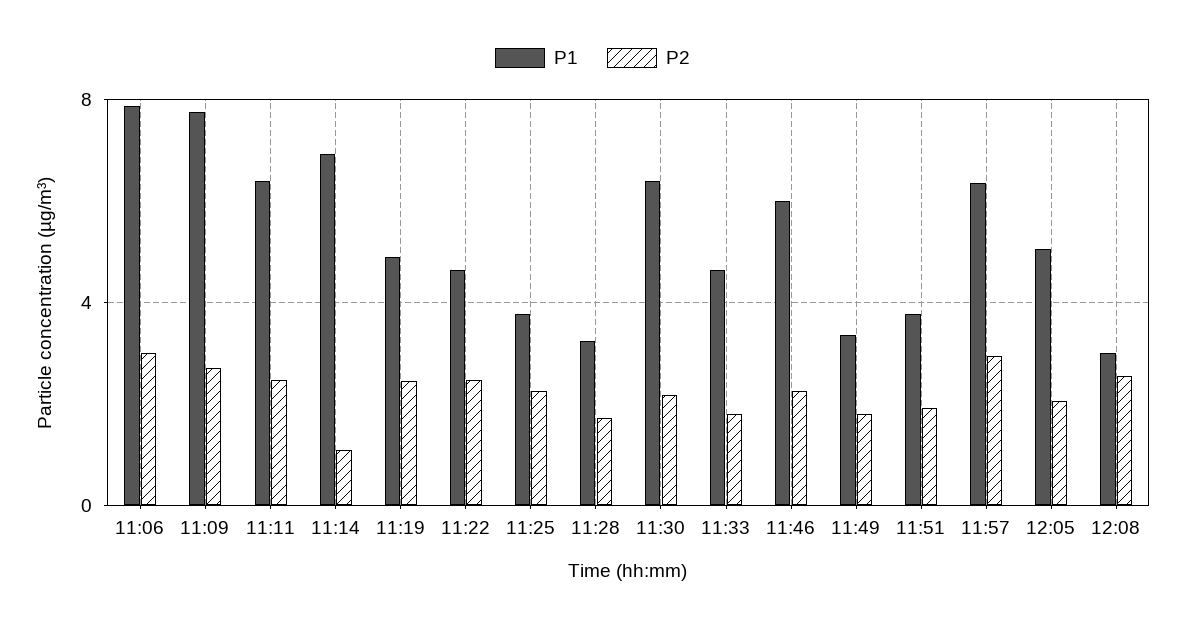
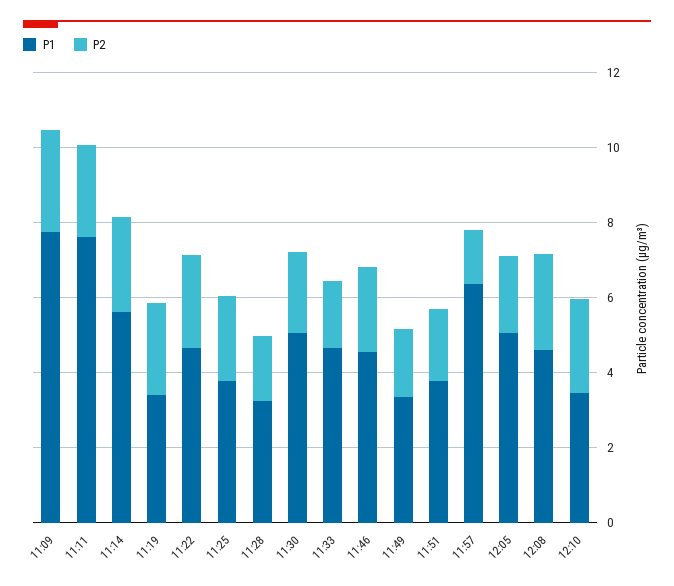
P1, 11:06: 8 -> none
P2, 11:06: 3 -> none
P1, 11:11: 6.5 -> 7.5
P1, 11:14: 7 -> 5.5
P2, 11:14: 1 -> 2.5
P1, 11:19: 5 -> 3.5
P1, 11:30: 6.5 -> 5
P1, 11:46: 6 -> 4.5
P2, 11:57: 3 -> 1.5
P1, 12:08: 3 -> 4.5
P1, 12:10: none -> 3.5
P2, 12:10: none -> 2.5

